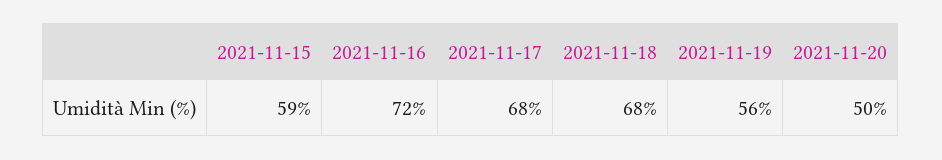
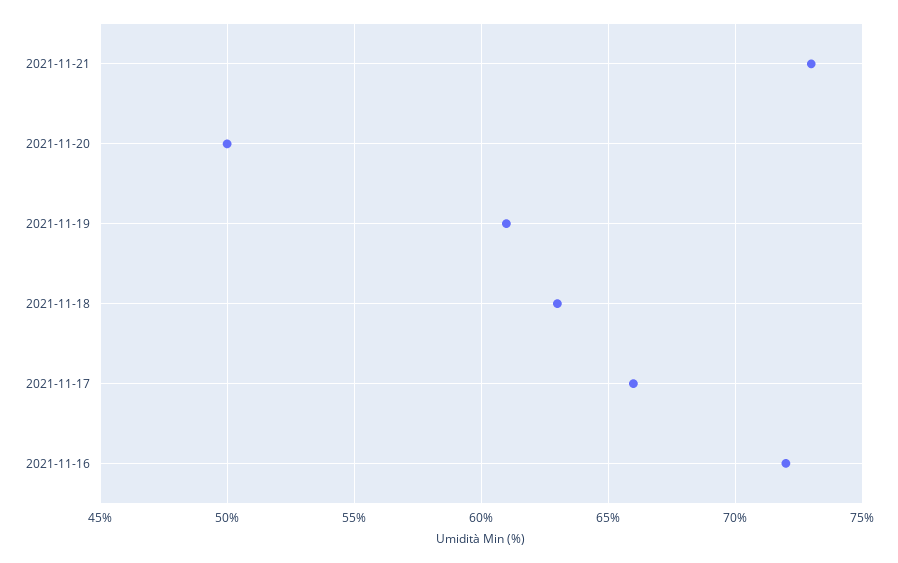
2021-11-15: 59 -> none
2021-11-17: 68 -> 66
2021-11-18: 68 -> 63
2021-11-19: 56 -> 61
2021-11-21: none -> 73

